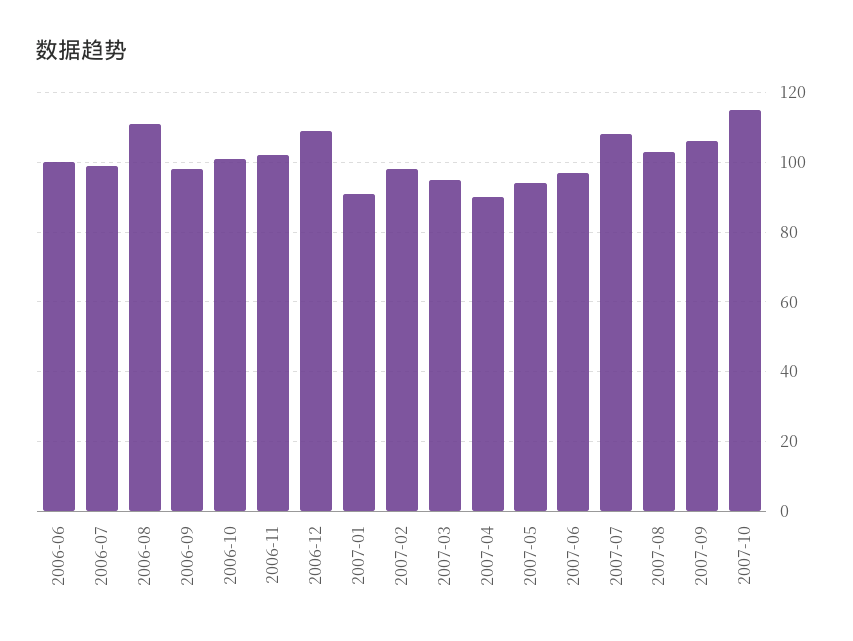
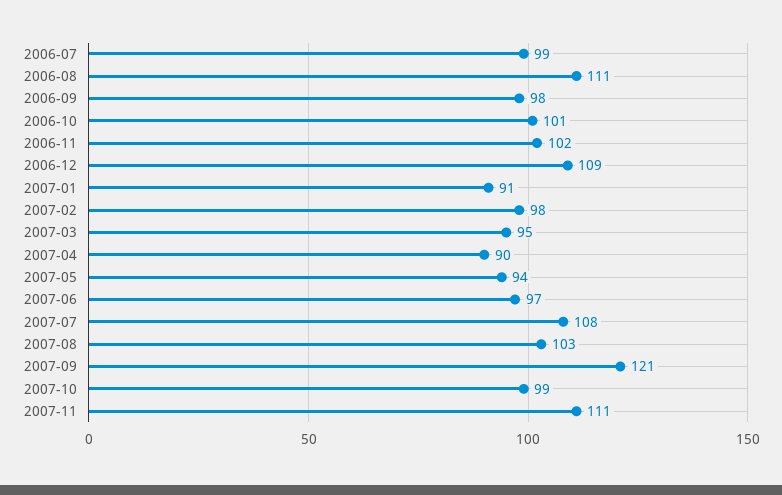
2006-06: 100 -> none
2007-09: 105 -> 121
2007-10: 115 -> 99
2007-11: none -> 111

